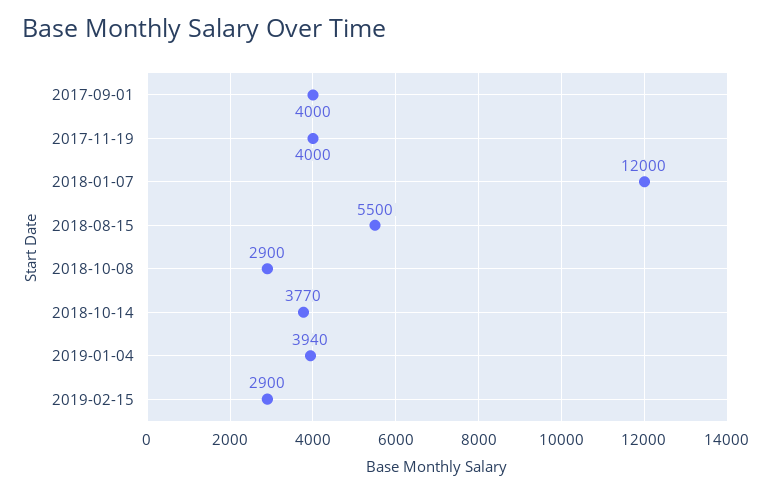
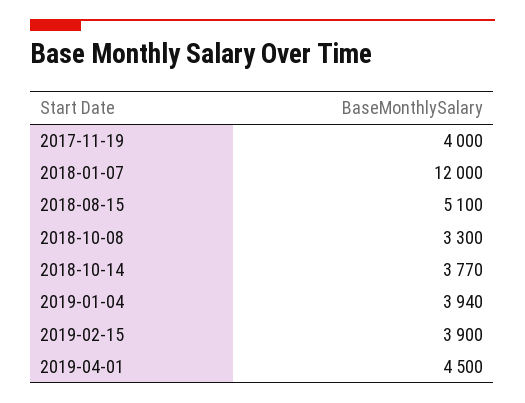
2017-09-01: 4000 -> none
2018-08-15: 5500 -> 5100
2018-10-08: 2900 -> 3300
2019-02-15: 2900 -> 3900
2019-04-01: none -> 4500

